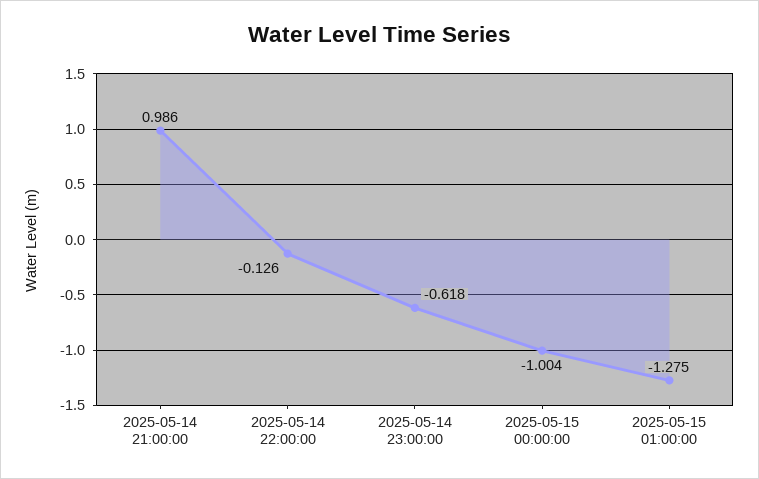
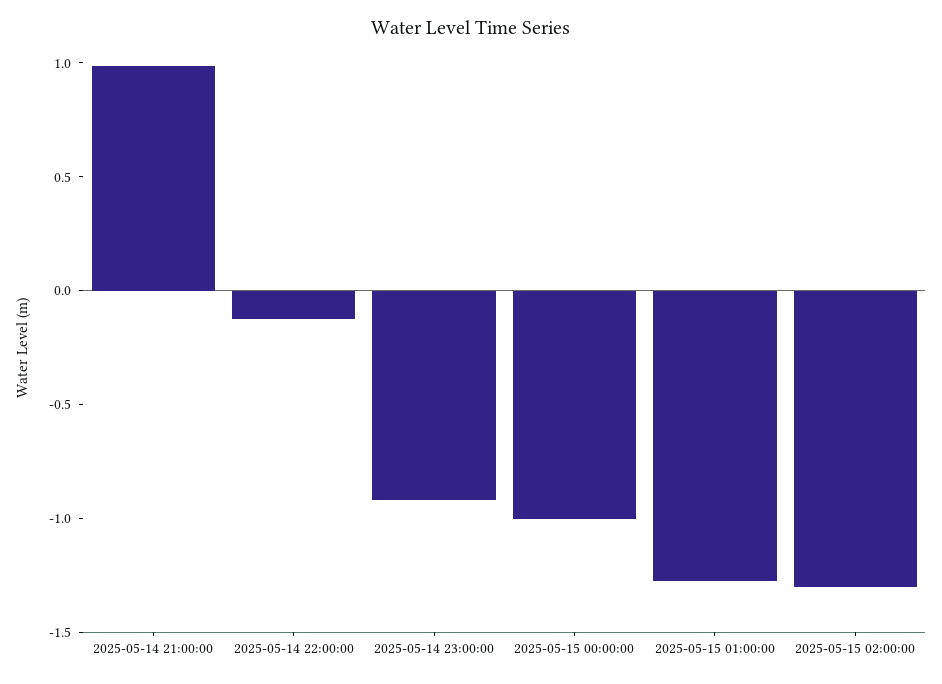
2025-05-14 23:00:00: -0.618 -> -0.9
2025-05-15 02:00:00: none -> -1.3

